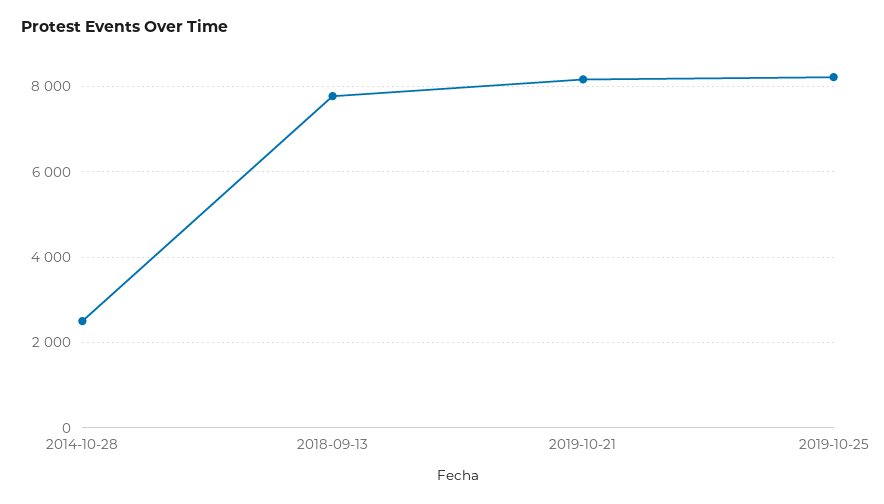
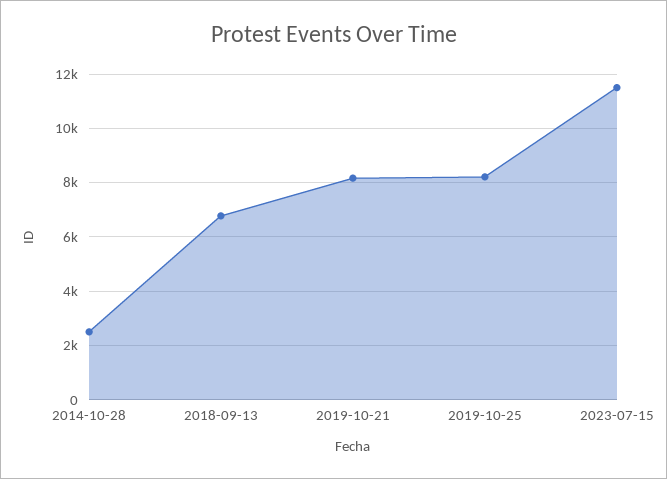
2018-09-13: 7800 -> 6750
2023-07-15: none -> 11500

